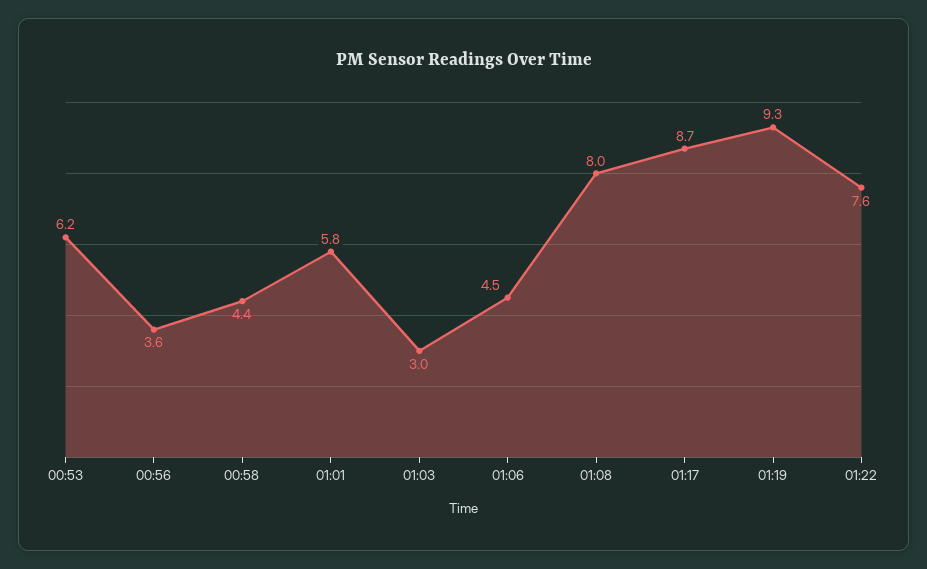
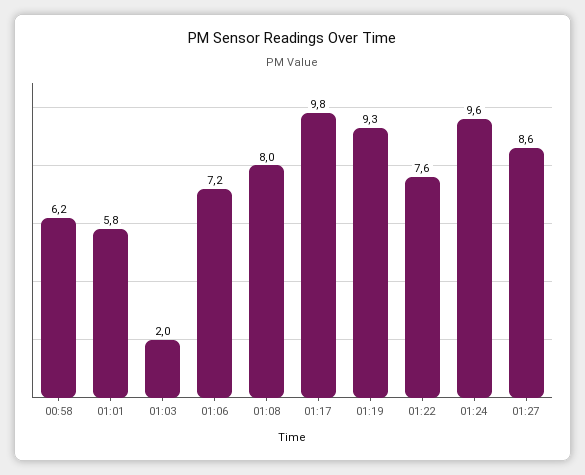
00:53: 6.2 -> none
00:56: 3.6 -> none
00:58: 4.4 -> 6.2
01:03: 3 -> 2
01:06: 4.5 -> 7.2
01:17: 8.7 -> 9.8
01:24: none -> 9.6
01:27: none -> 8.6

